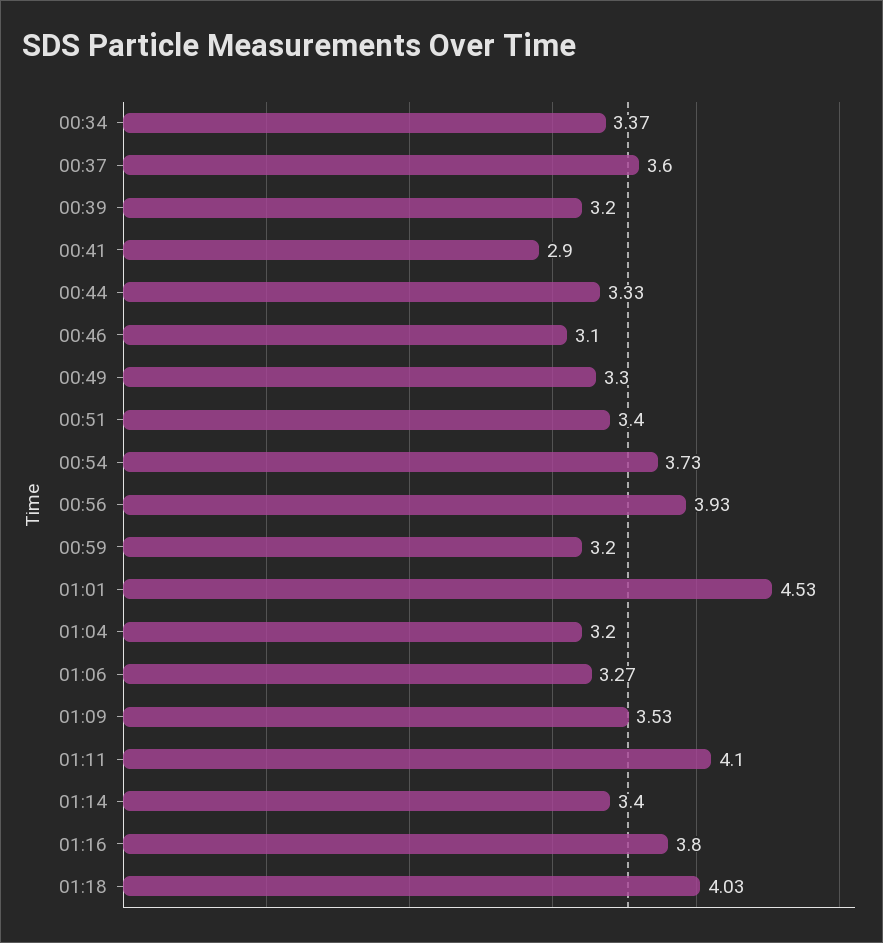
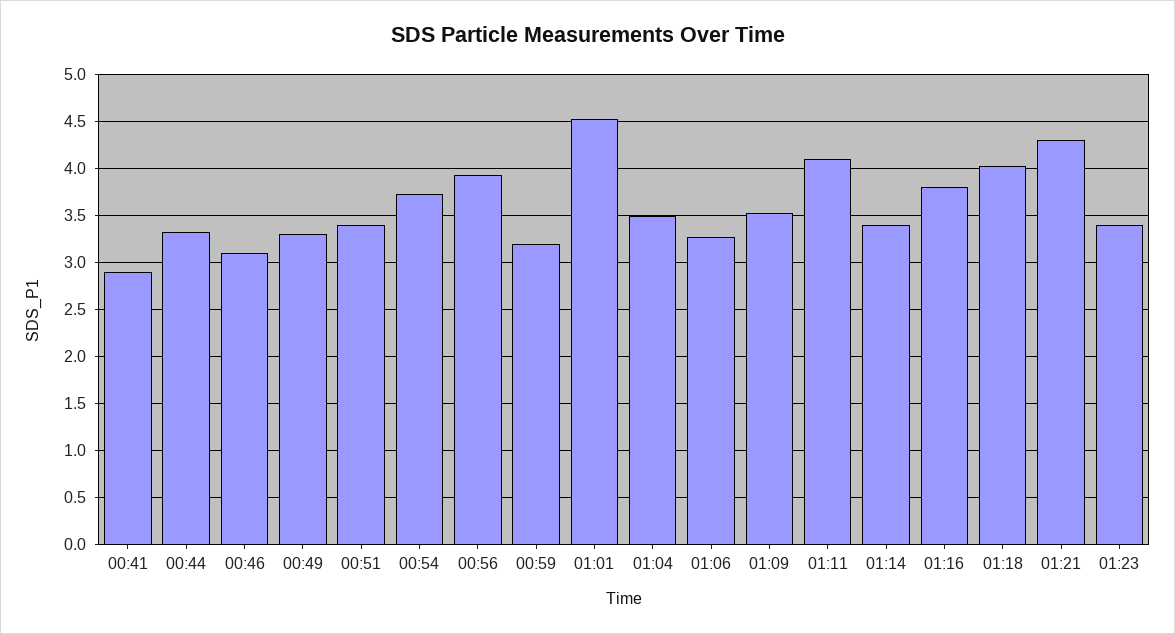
00:34: 3.37 -> none
00:37: 3.6 -> none
00:39: 3.2 -> none
01:04: 3.2 -> 3.5
01:21: none -> 4.3
01:23: none -> 3.4

